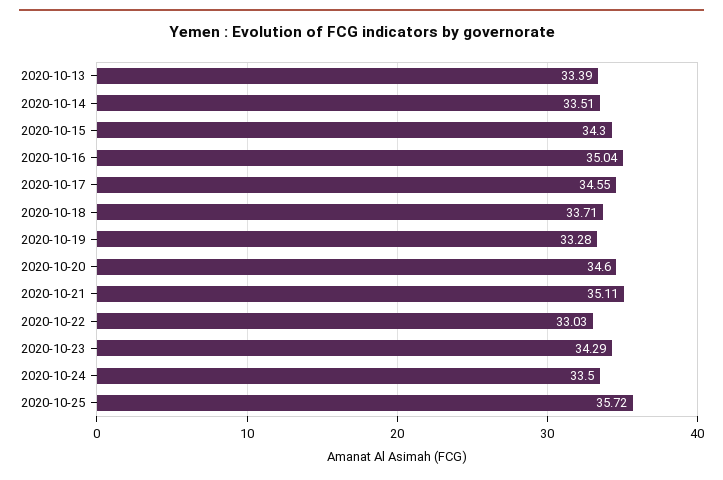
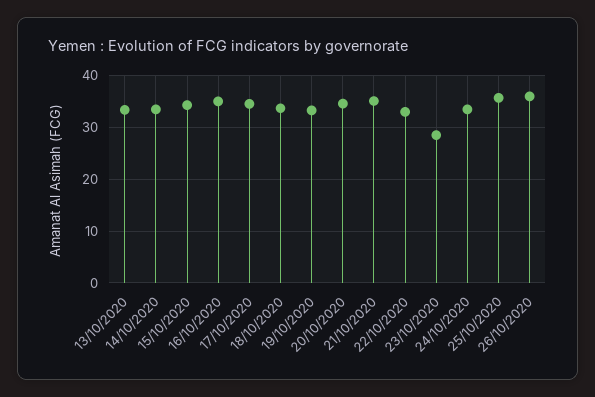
2020-10-23: 34.29 -> 28
26/10/2020: none -> 36

